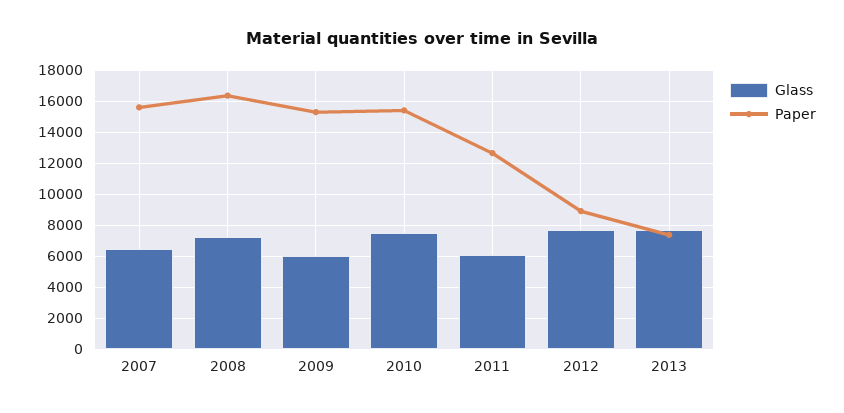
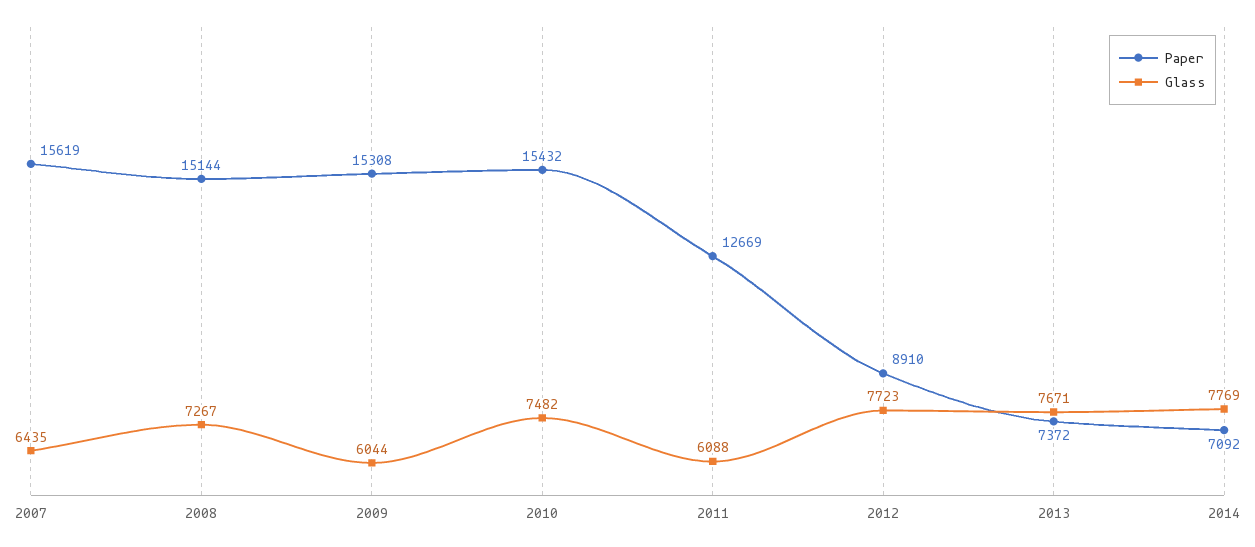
Paper, 2008: 16500 -> 15144
Paper, 2014: none -> 7092
Glass, 2014: none -> 7769

